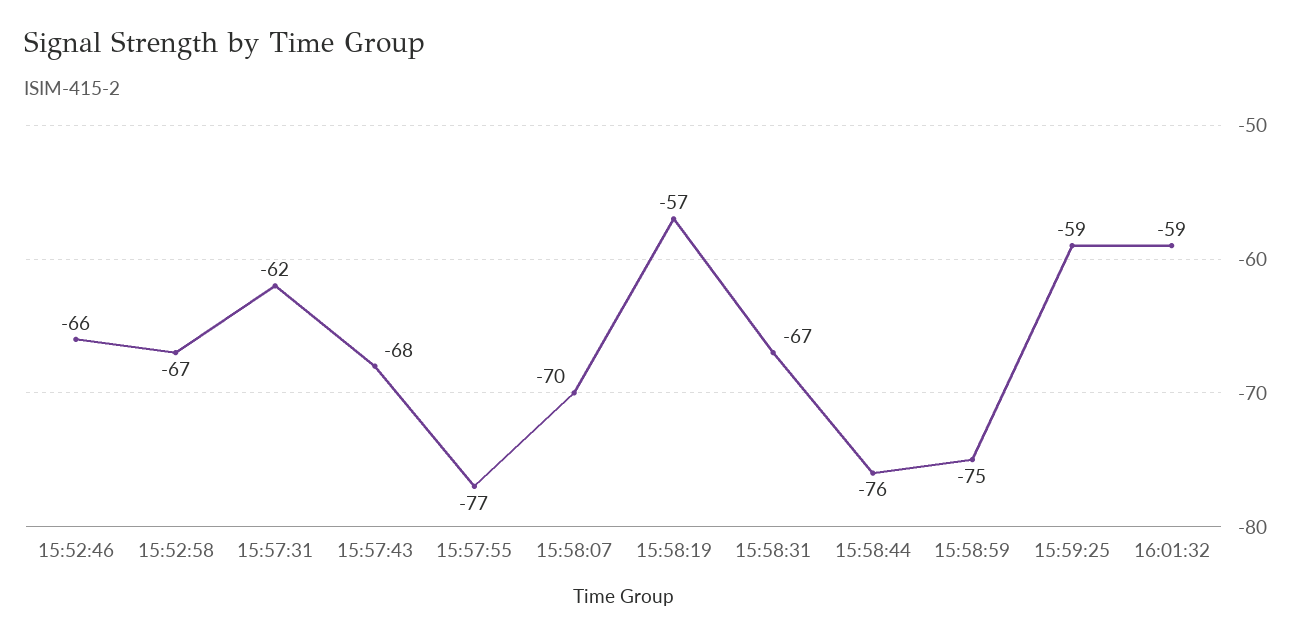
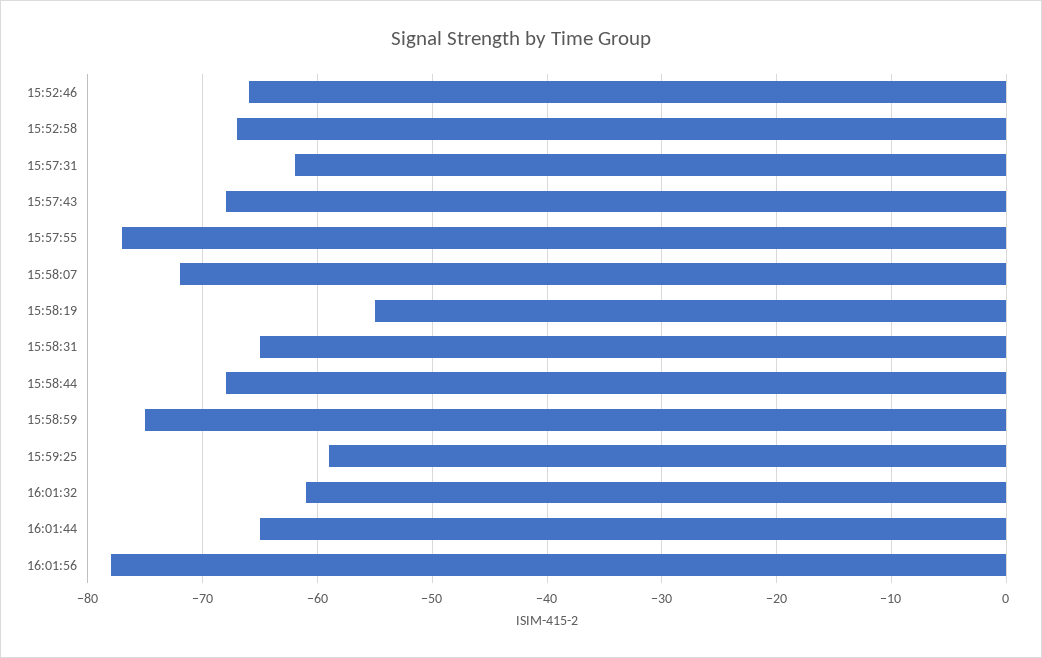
15:58:07: -70 -> -72
15:58:19: -57 -> -55
15:58:31: -67 -> -65
15:58:44: -76 -> -68
16:01:32: -59 -> -61
16:01:44: none -> -65
16:01:56: none -> -78

